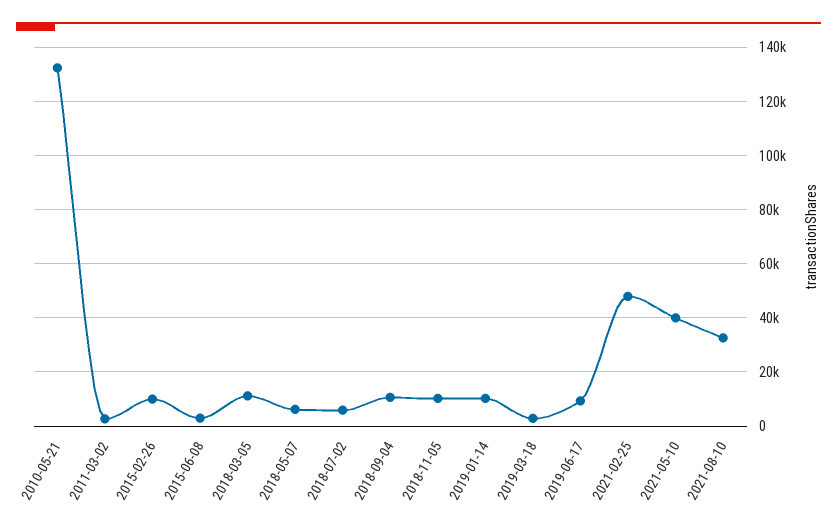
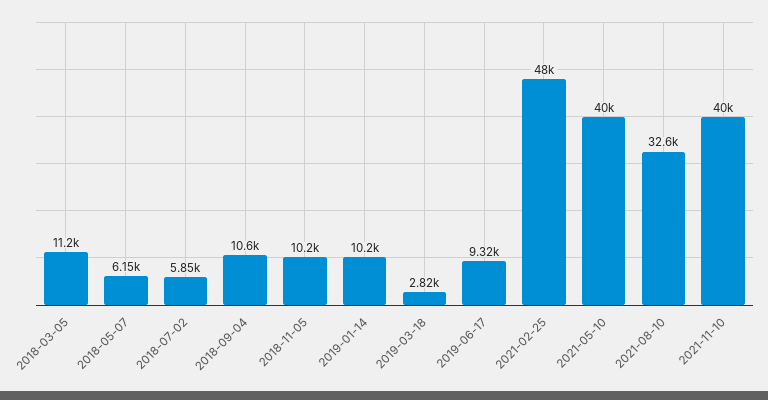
2010-05-21: 132500 -> none
2011-03-02: 2500 -> none
2015-02-26: 10000 -> none
2015-06-08: 2500 -> none
2021-11-10: none -> 40000

